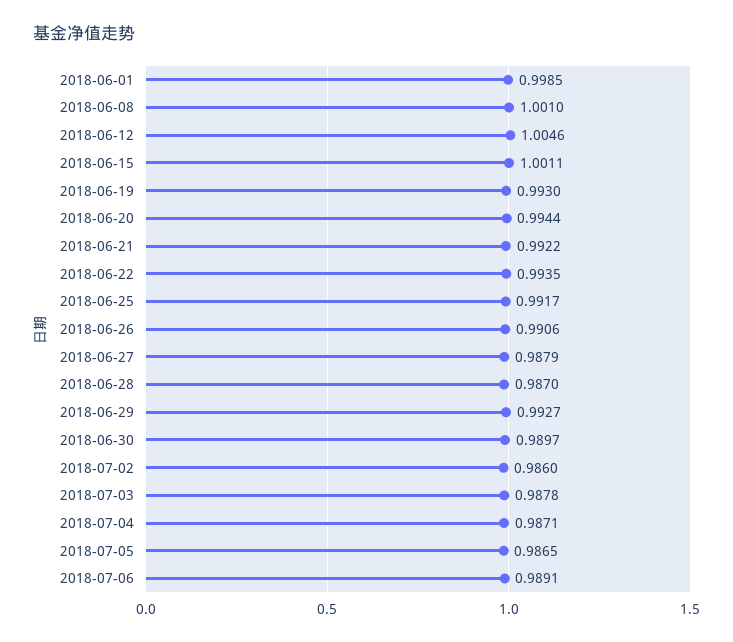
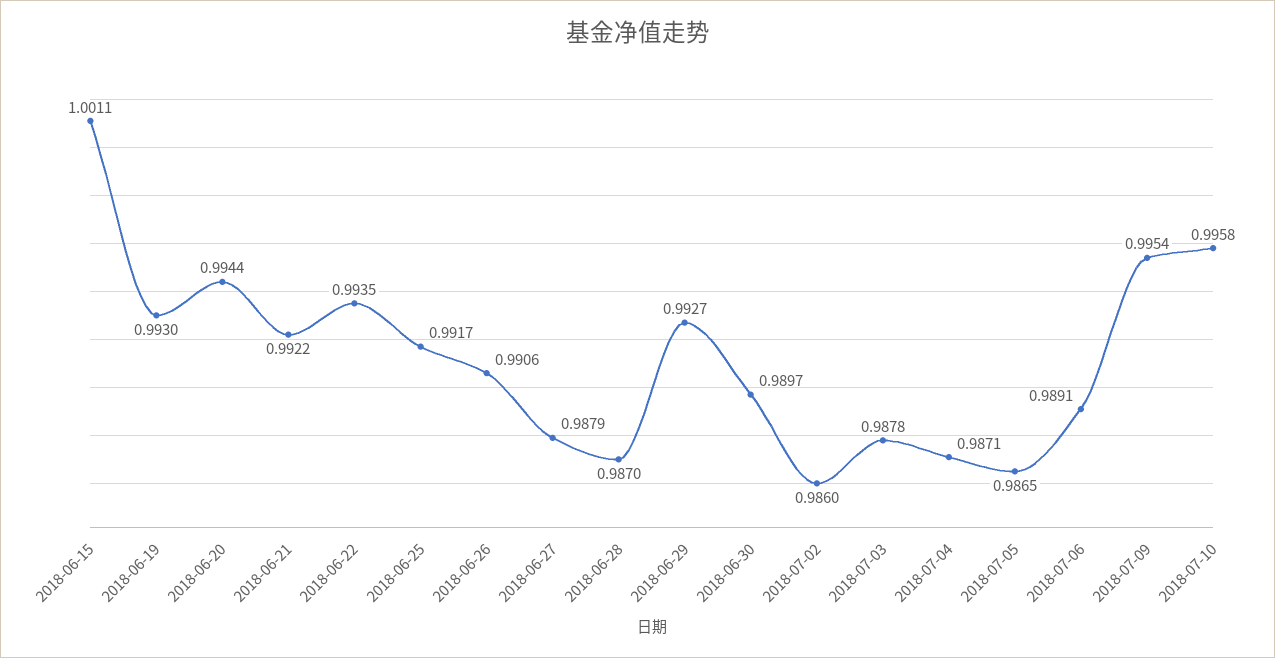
2018-06-01: 0.9985 -> none
2018-06-08: 1.001 -> none
2018-06-12: 1.0046 -> none
2018-07-09: none -> 0.9954
2018-07-10: none -> 0.9958

